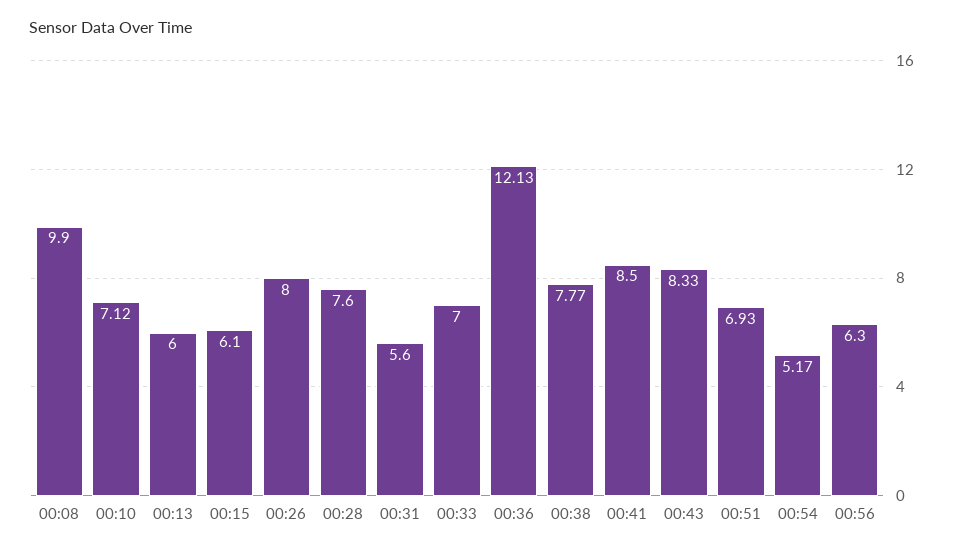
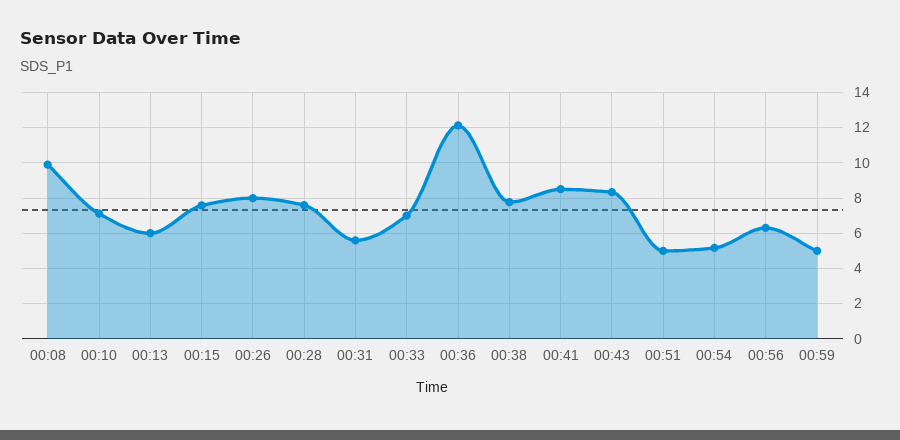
00:15: 6.1 -> 7.5
00:51: 6.93 -> 5
00:59: none -> 5

